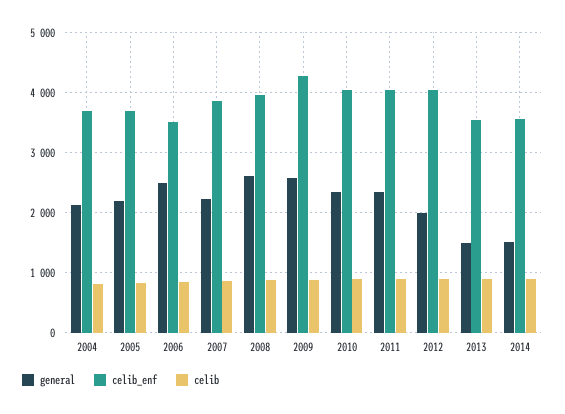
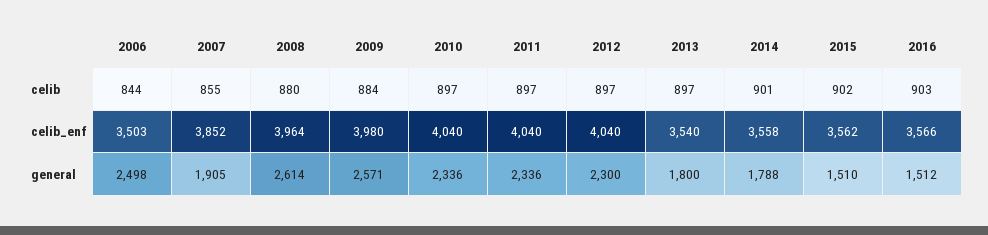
general, 2004: 2100 -> none
celib_enf, 2004: 3700 -> none
celib, 2004: 800 -> none
general, 2005: 2200 -> none
celib_enf, 2005: 3700 -> none
celib, 2005: 800 -> none
general, 2007: 2200 -> 1905
celib_enf, 2009: 4300 -> 3980
general, 2012: 2000 -> 2300
general, 2013: 1500 -> 1800
general, 2014: 1500 -> 1788
celib, 2015: none -> 902
celib, 2016: none -> 903
celib_enf, 2015: none -> 3562
celib_enf, 2016: none -> 3566
general, 2015: none -> 1510
general, 2016: none -> 1512

